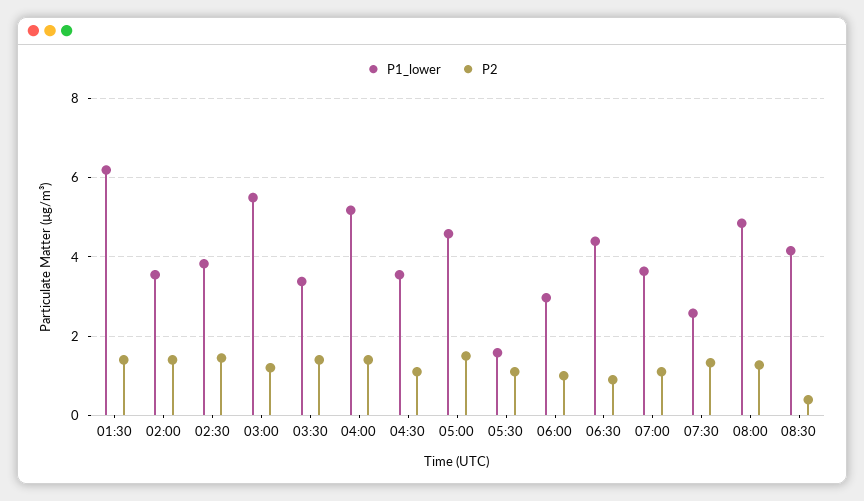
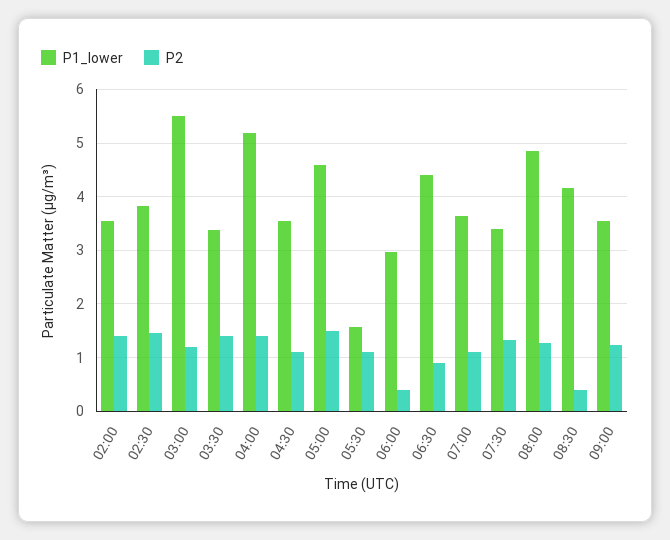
P1_lower, 01:30: 6.2 -> none
P2, 01:30: 1.4 -> none
P2, 06:00: 1 -> 0.4
P1_lower, 07:30: 2.6 -> 3.4
P1_lower, 09:00: none -> 3.6
P2, 09:00: none -> 1.2

